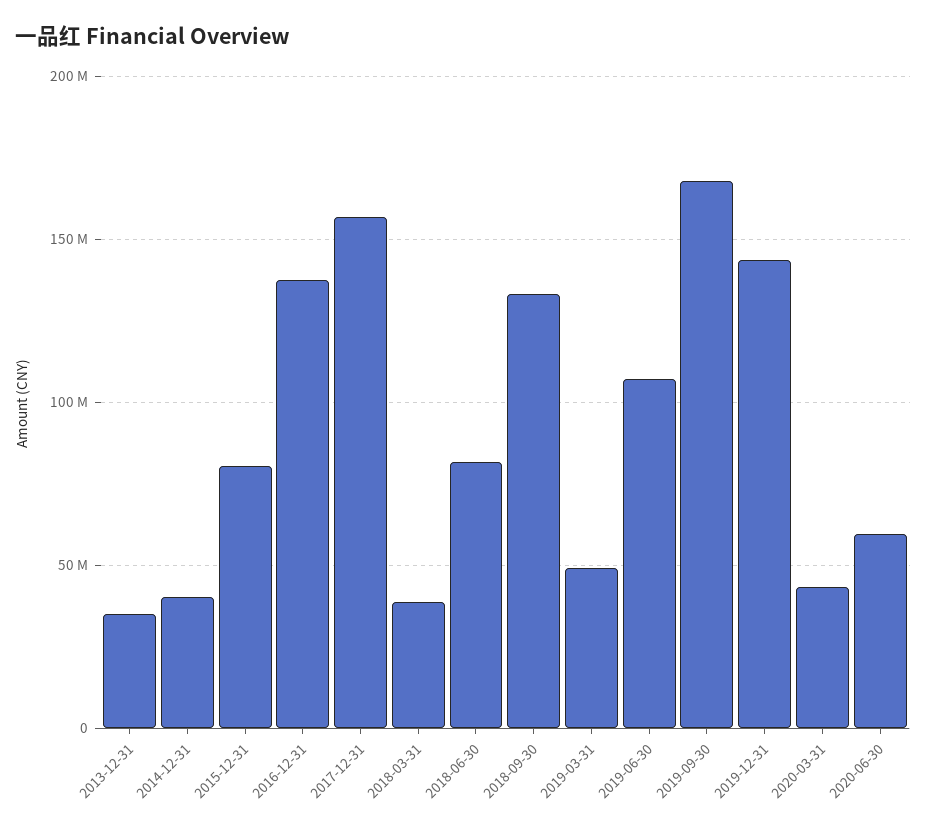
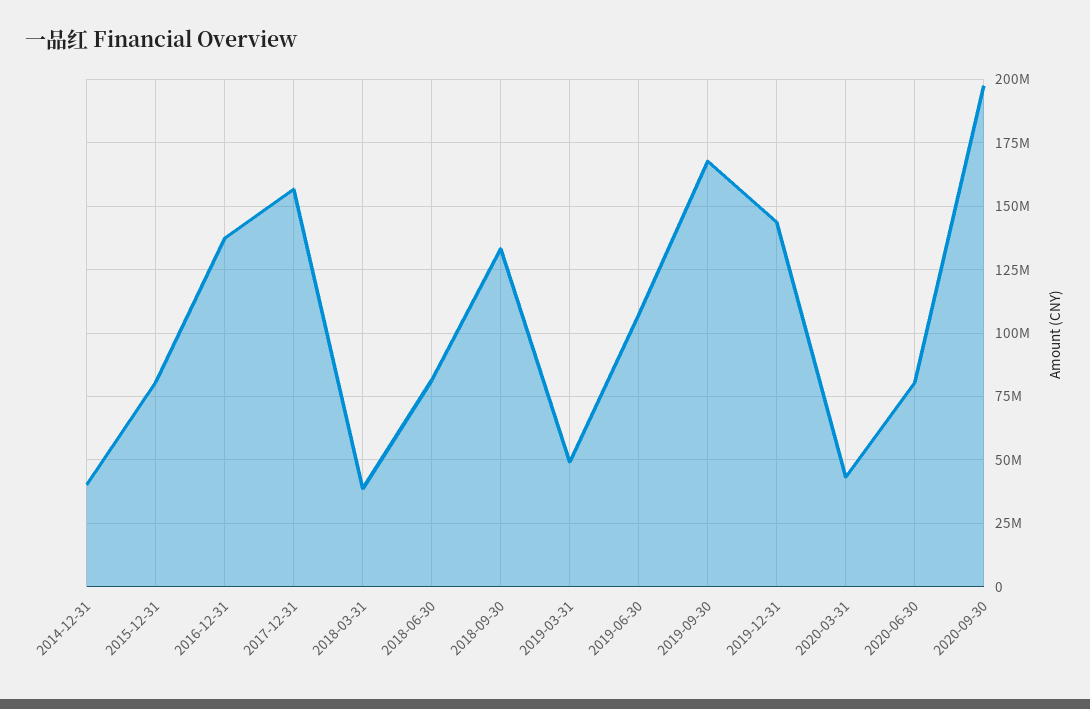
2013-12-31: 35000000 -> none
2020-06-30: 60000000 -> 80000000
2020-09-30: none -> 197500000

